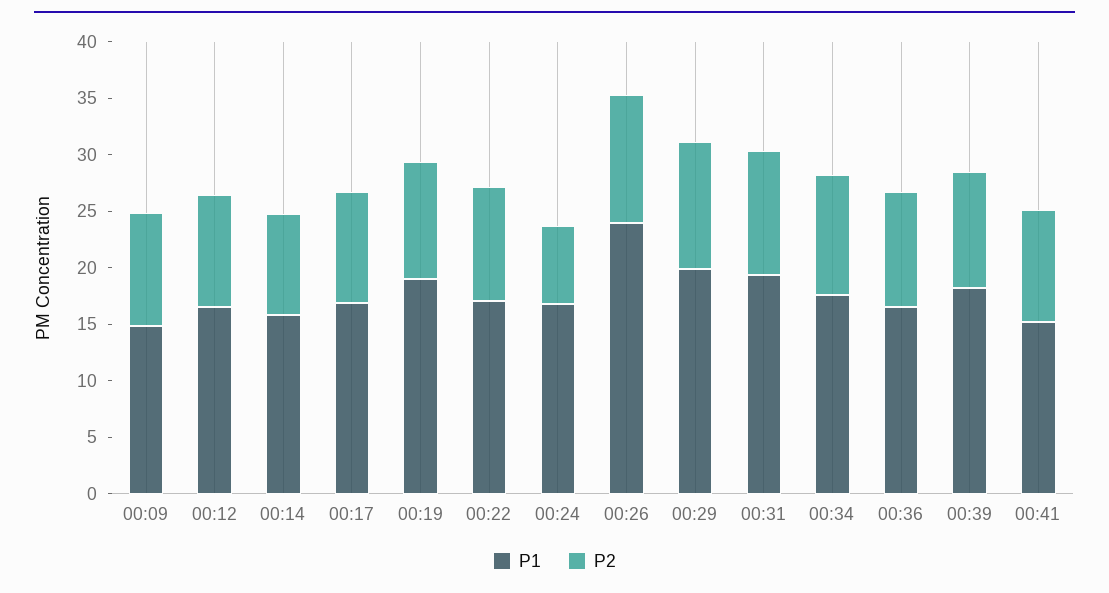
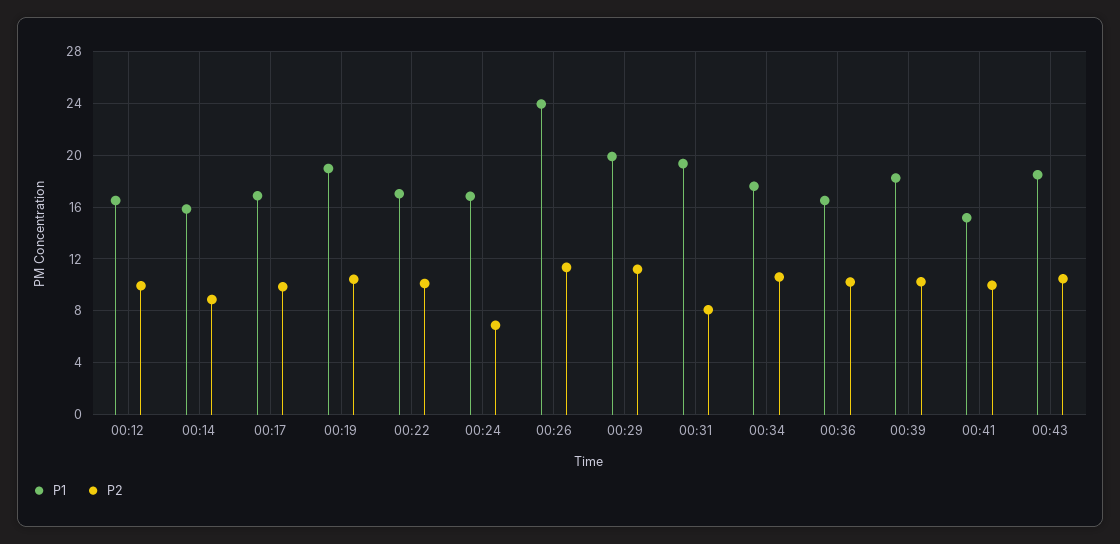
P1, 00:09: 15 -> none
P2, 00:09: 10 -> none
P2, 00:31: 11 -> 8
P1, 00:43: none -> 18.5
P2, 00:43: none -> 10.5

